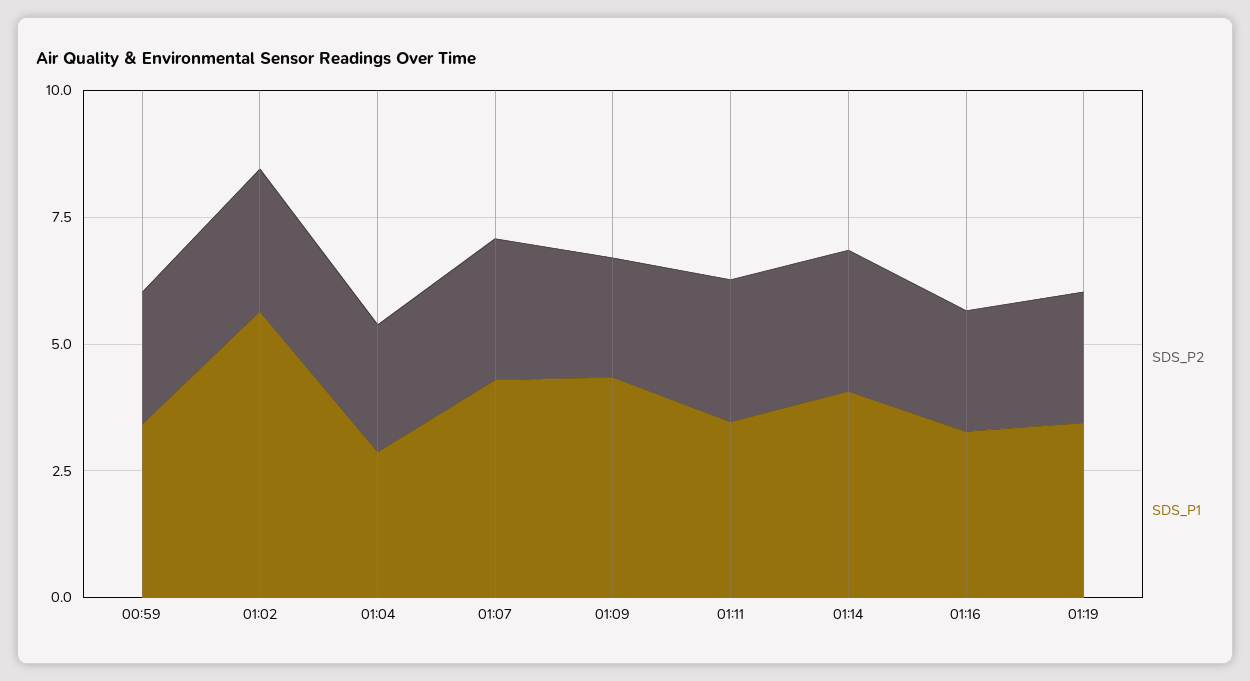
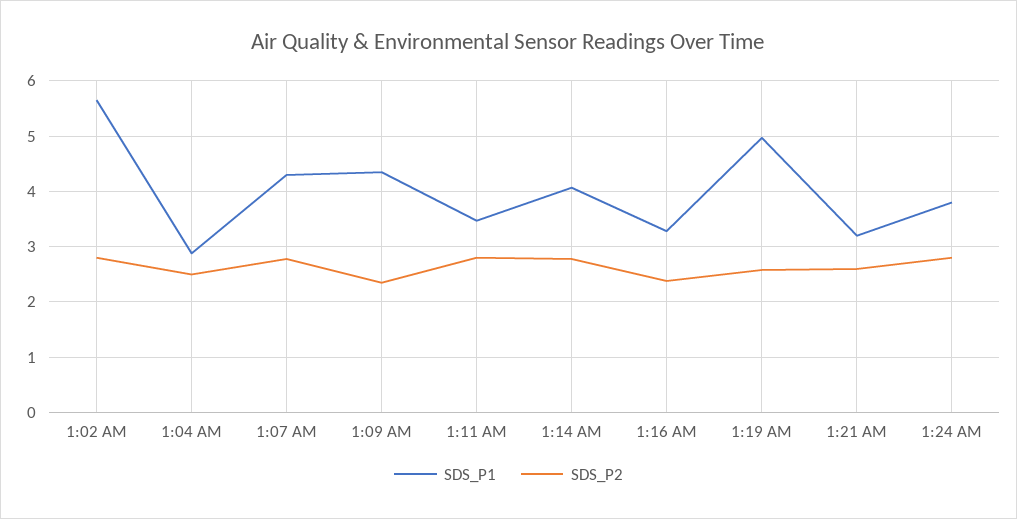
SDS_P2, 00:59: 2.5 -> none
SDS_P1, 00:59: 3.5 -> none
SDS_P1, 01:19: 3.5 -> 5
SDS_P1, 1:21 AM: none -> 3.2
SDS_P2, 1:21 AM: none -> 2.6
SDS_P1, 1:24 AM: none -> 3.8
SDS_P2, 1:24 AM: none -> 2.8

